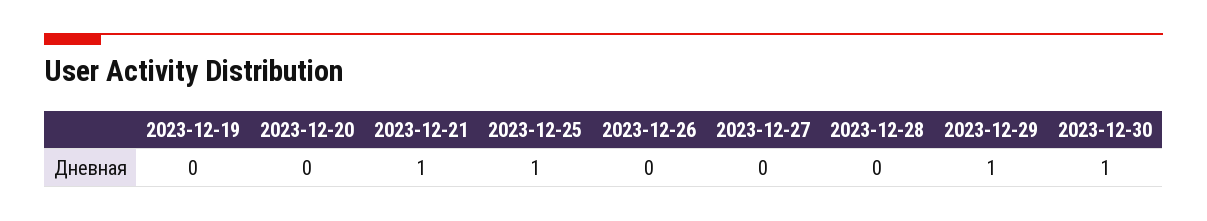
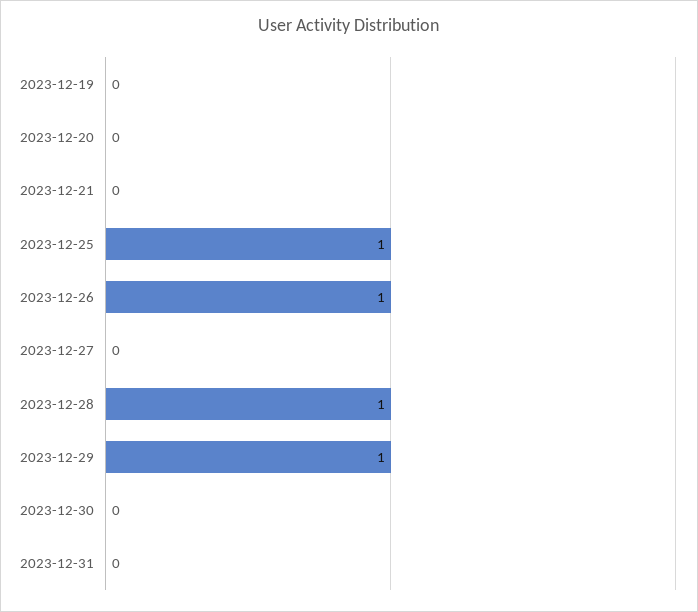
2023-12-21: 1 -> 0
2023-12-26: 0 -> 1
2023-12-28: 0 -> 1
2023-12-30: 1 -> 0
2023-12-31: none -> 0

